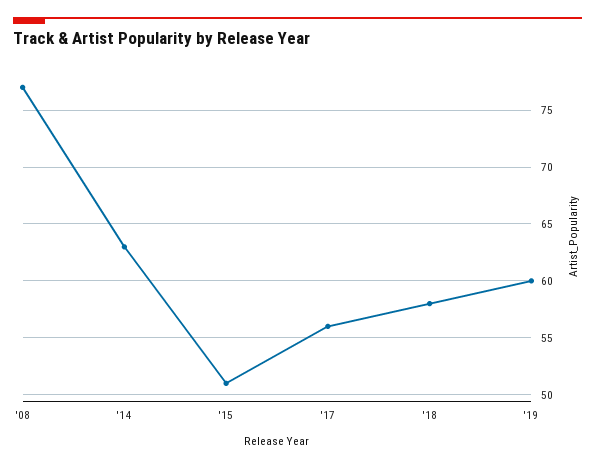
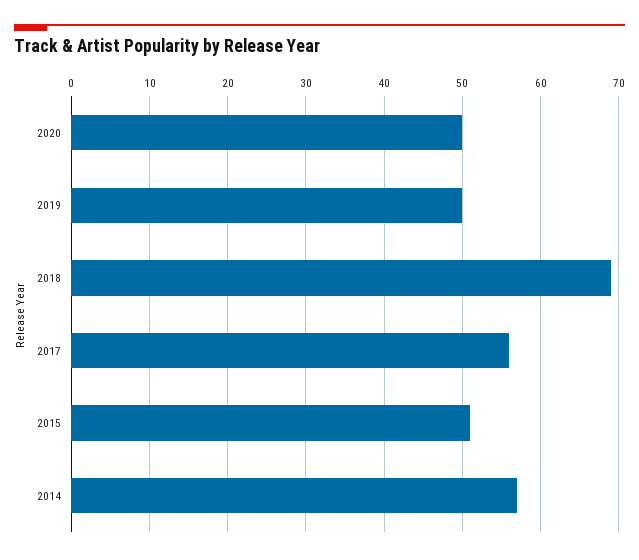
'08: 77 -> none
'14: 63 -> 57
'18: 58 -> 69
'19: 60 -> 50
2020: none -> 50

